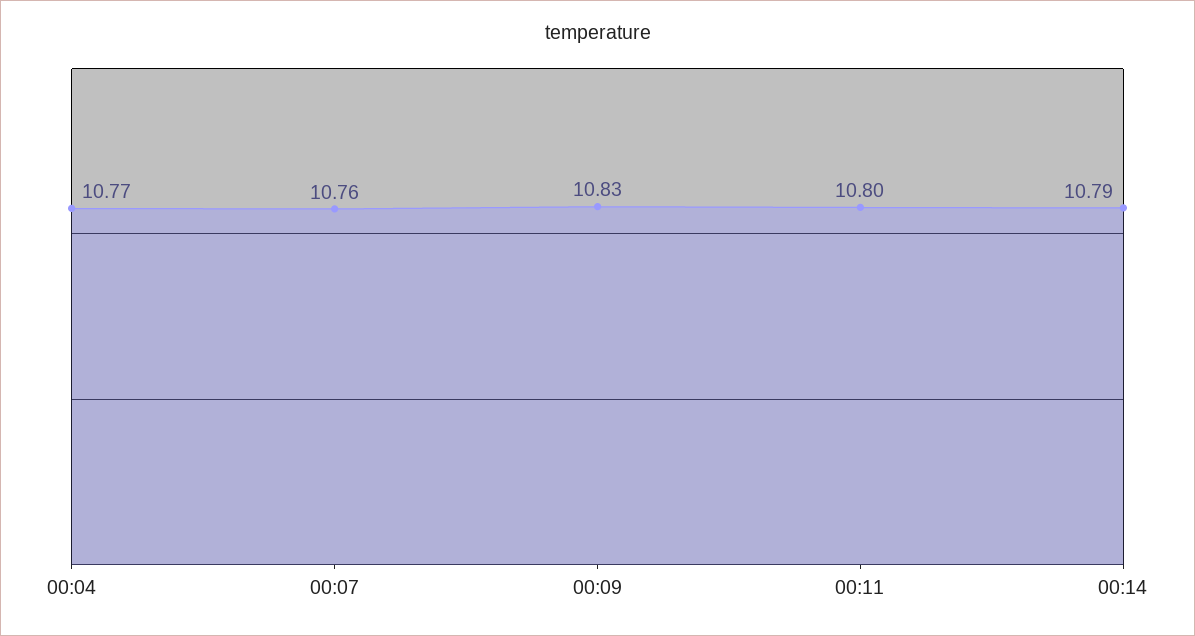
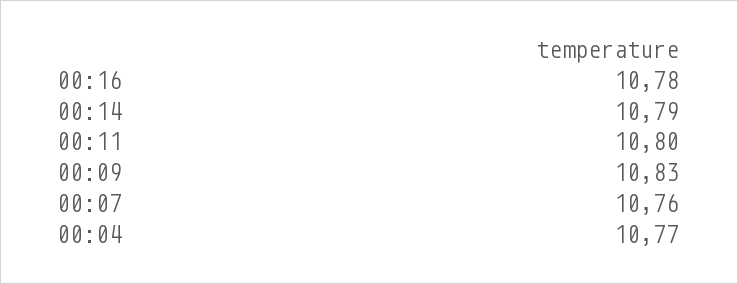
00:16: none -> 10.78

